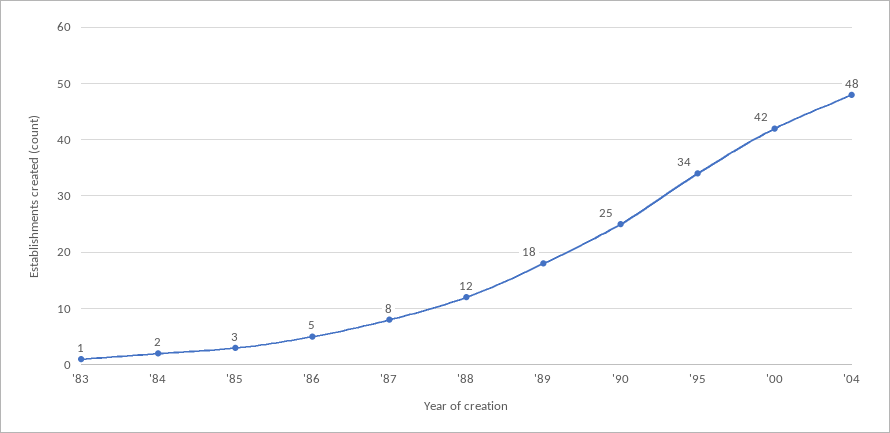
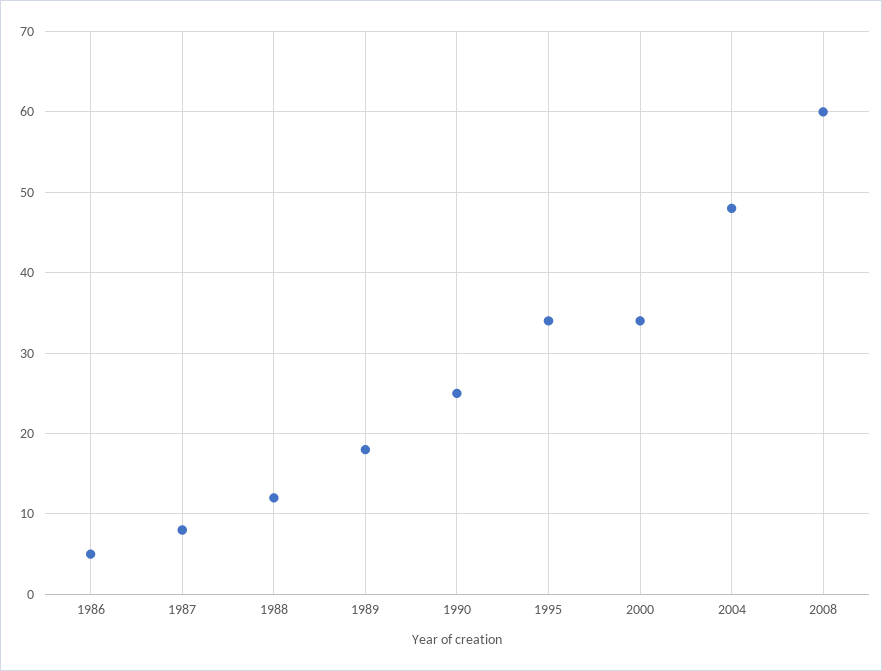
'83: 1 -> none
'84: 2 -> none
'85: 3 -> none
'00: 42 -> 34
2008: none -> 60

